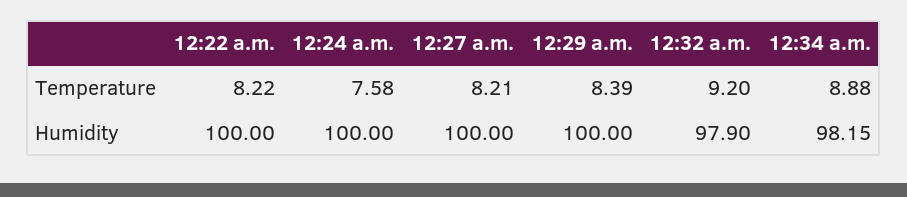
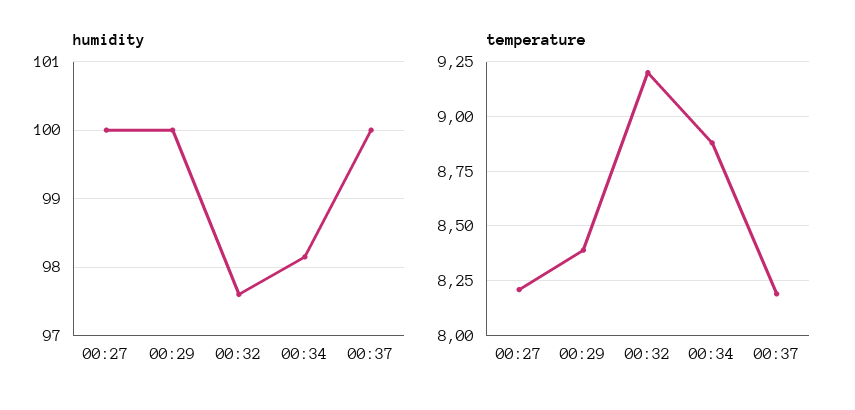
Temperature, 12:22 a.m.: 8.22 -> none
Temperature, 12:24 a.m.: 7.58 -> none
Humidity, 12:22 a.m.: 100 -> none
Humidity, 12:24 a.m.: 100 -> none
Humidity, 12:32 a.m.: 97.9 -> 97.6
Humidity, 00:37: none -> 100
Temperature, 00:37: none -> 8.2

